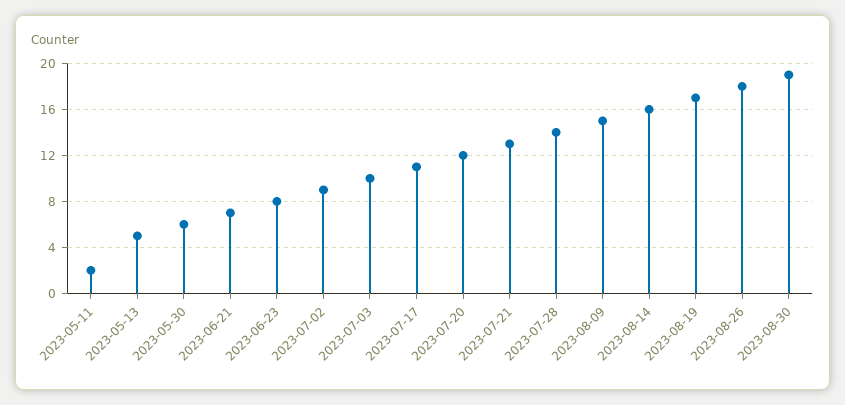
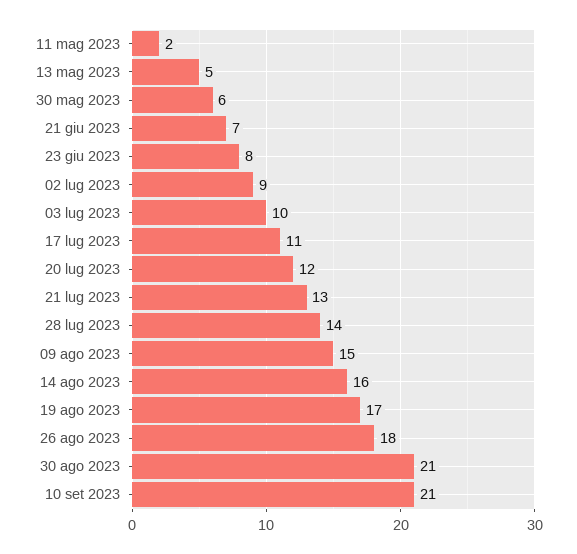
2023-08-30: 19 -> 21
10 set 2023: none -> 21

